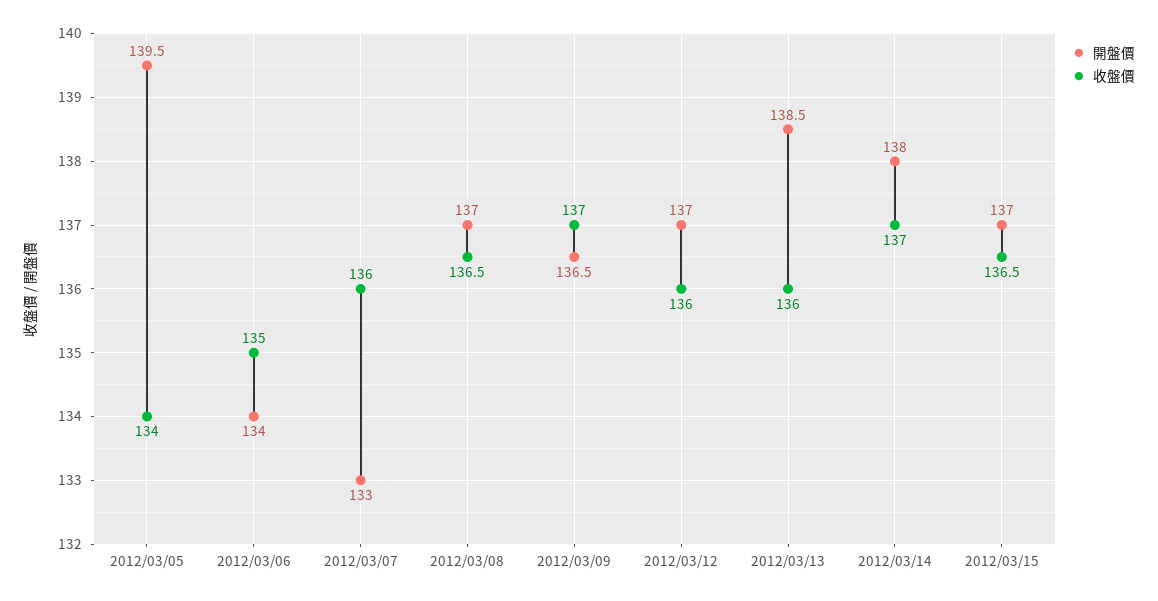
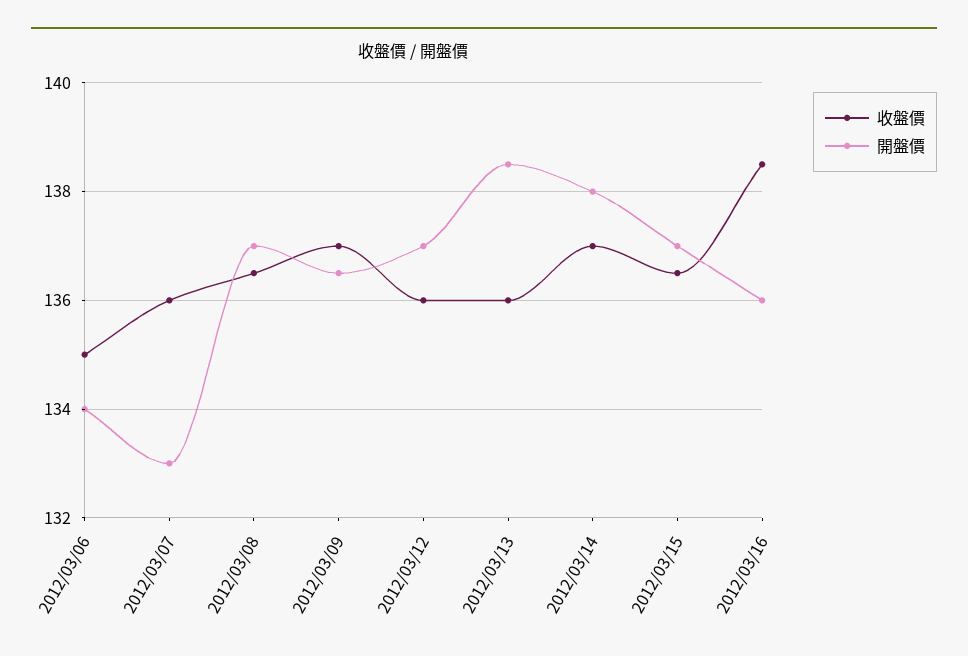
開盤價, 2012/03/05: 139.5 -> none
收盤價, 2012/03/05: 134 -> none
收盤價, 2012/03/16: none -> 138.5
開盤價, 2012/03/16: none -> 136

